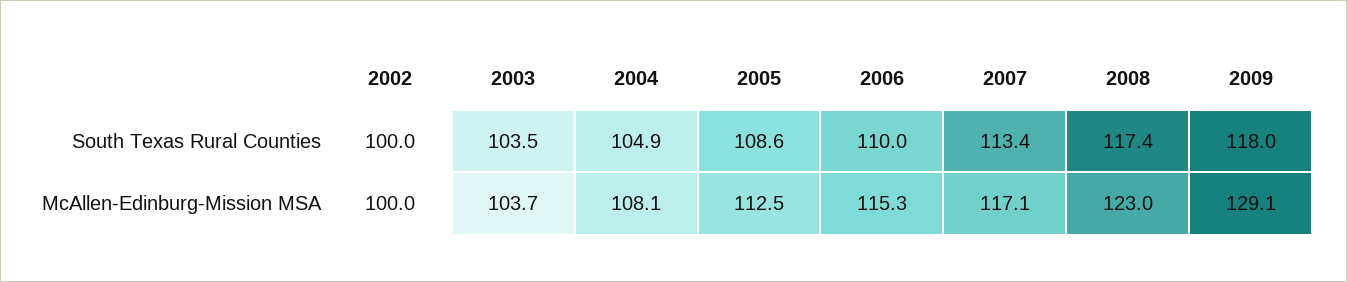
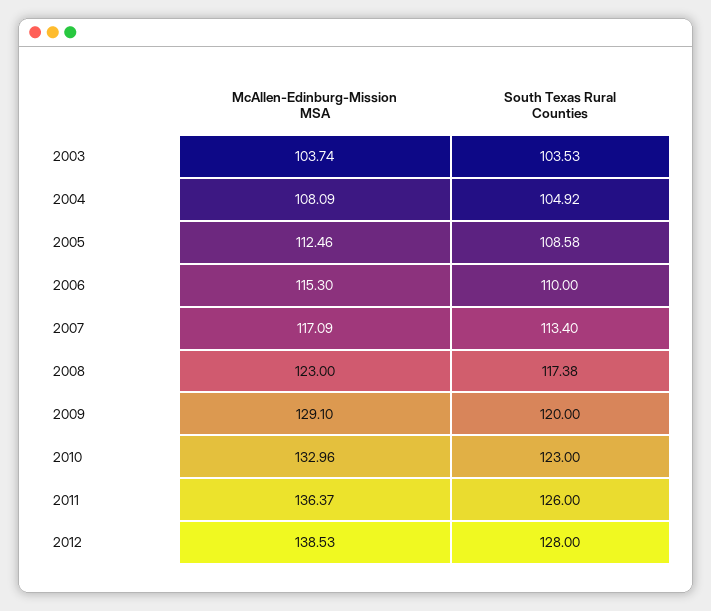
2002, South Texas Rural Counties: 100 -> none
2009, South Texas Rural Counties: 118 -> 120
2002, McAllen-Edinburg-Mission MSA: 100 -> none
2010, McAllen-Edinburg-Mission MSA: none -> 132.96
2010, South Texas Rural Counties: none -> 123
2011, McAllen-Edinburg-Mission MSA: none -> 136.37
2011, South Texas Rural Counties: none -> 126
2012, McAllen-Edinburg-Mission MSA: none -> 138.53
2012, South Texas Rural Counties: none -> 128

